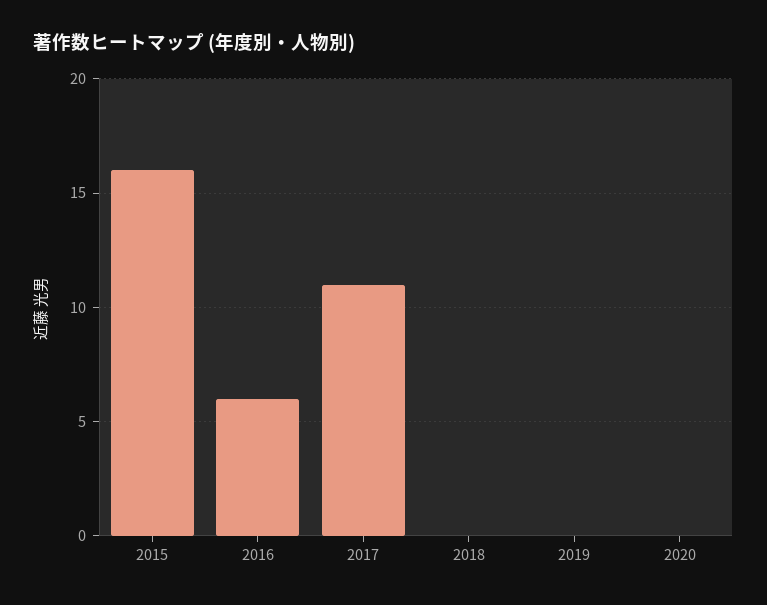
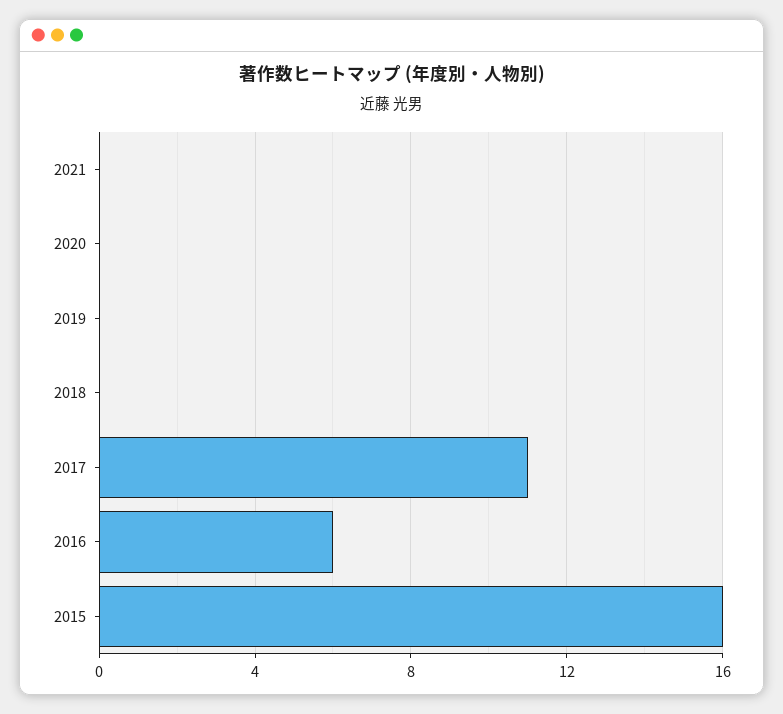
2021: none -> 0

